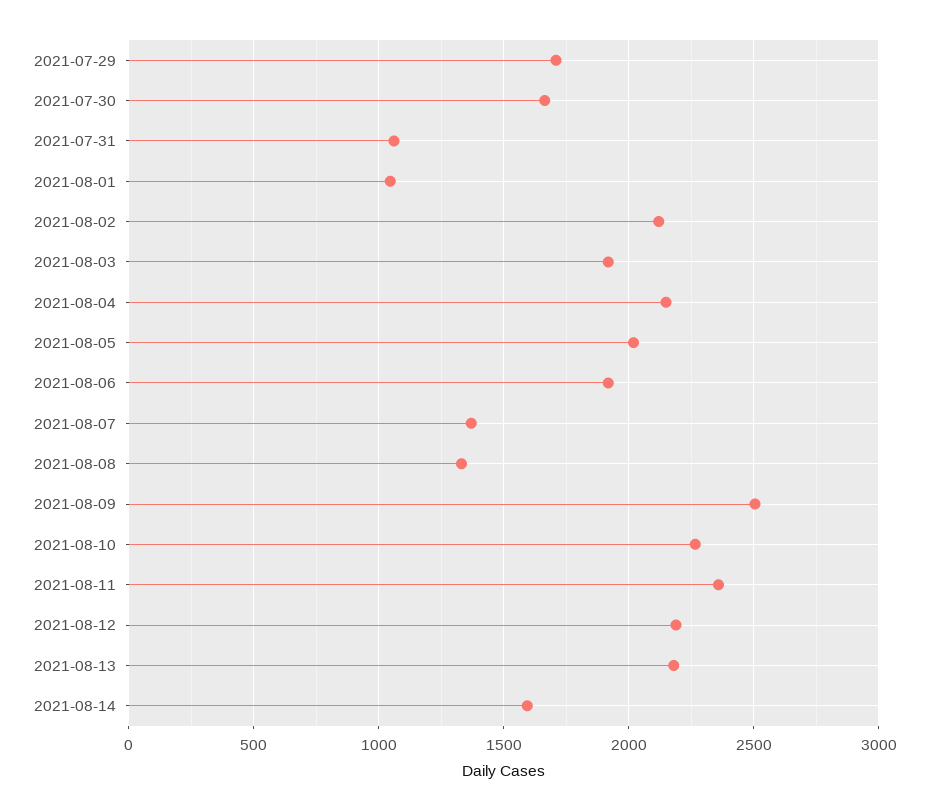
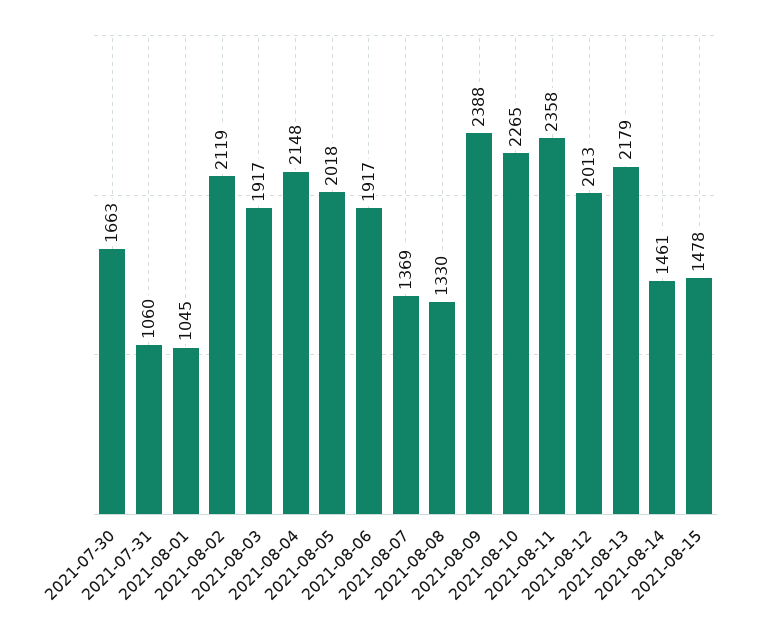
2021-07-29: 1700 -> none
2021-08-09: 2500 -> 2388
2021-08-12: 2200 -> 2013
2021-08-14: 1600 -> 1461
2021-08-15: none -> 1478

